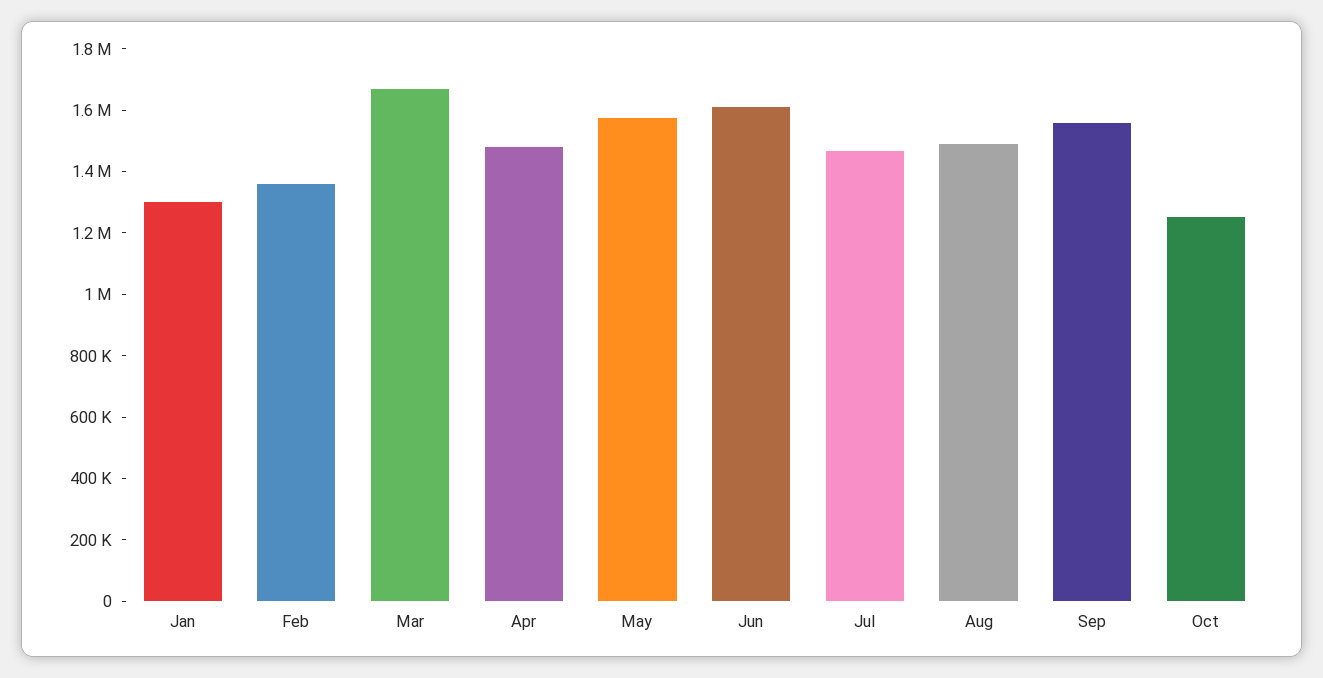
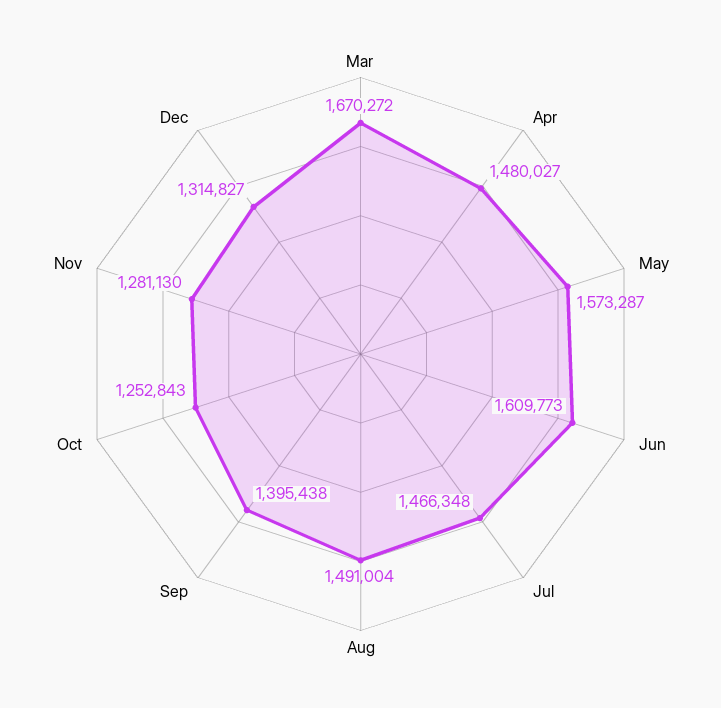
Jan: 1300000 -> none
Feb: 1350000 -> none
Sep: 1550000 -> 1395438
Nov: none -> 1281130
Dec: none -> 1314827

